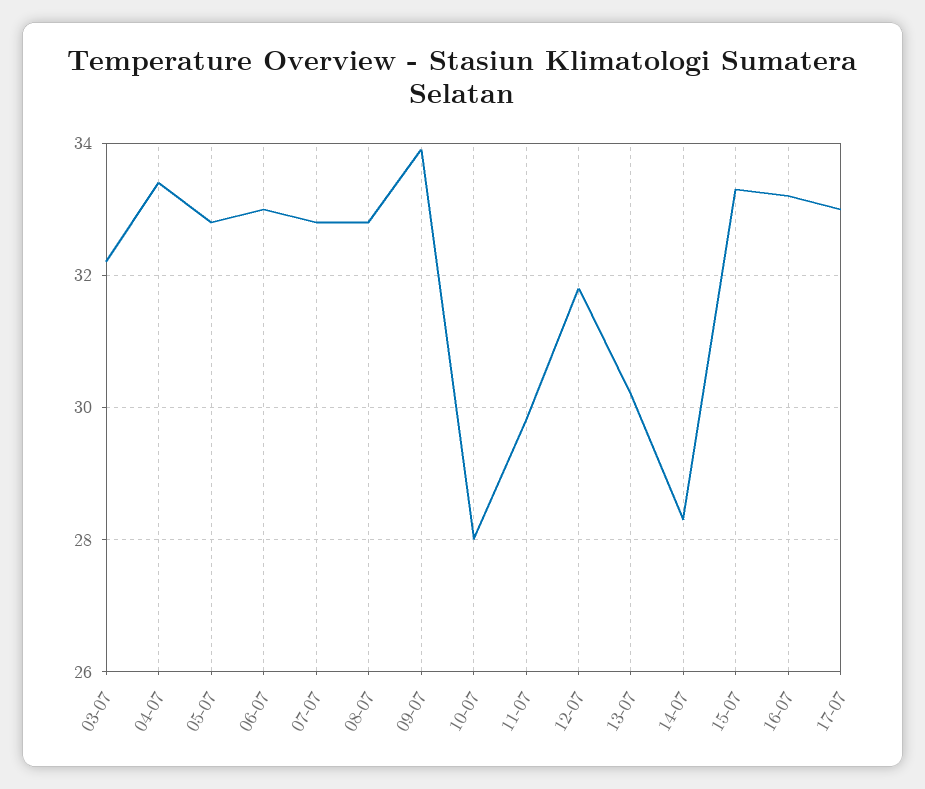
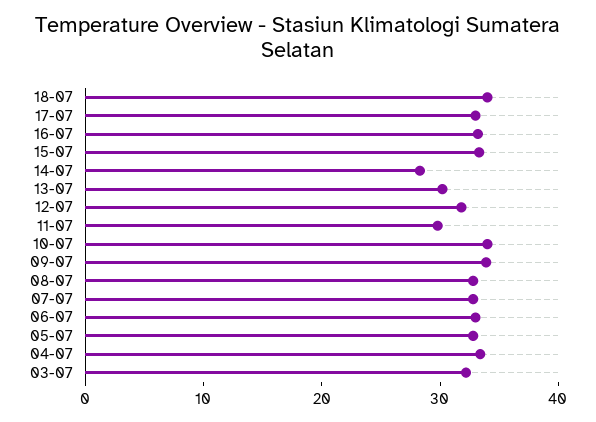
10-07: 28 -> 34
18-07: none -> 34

